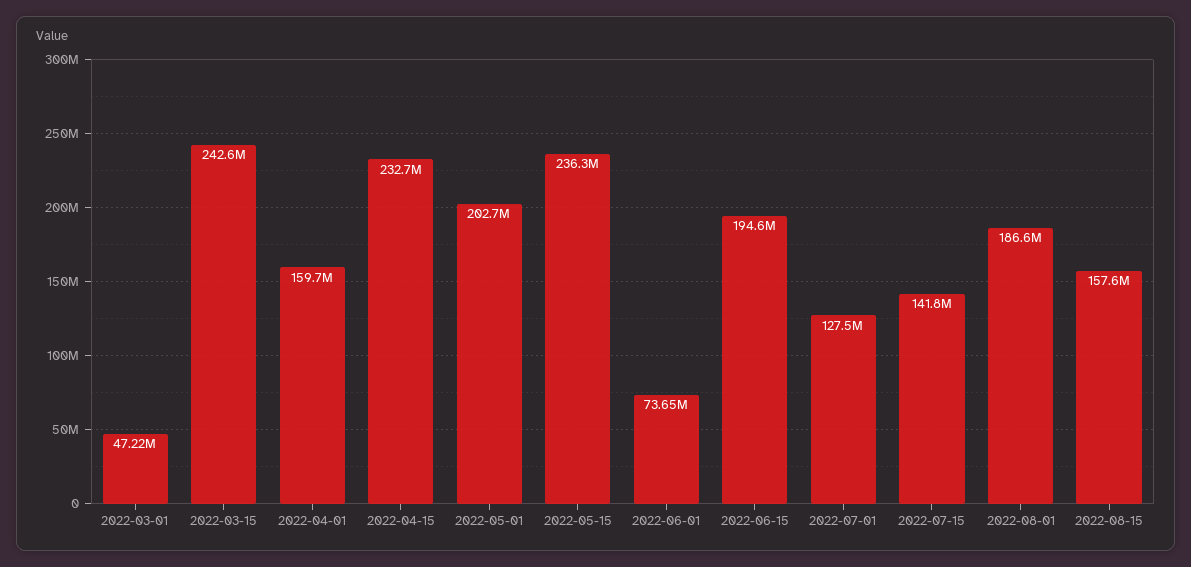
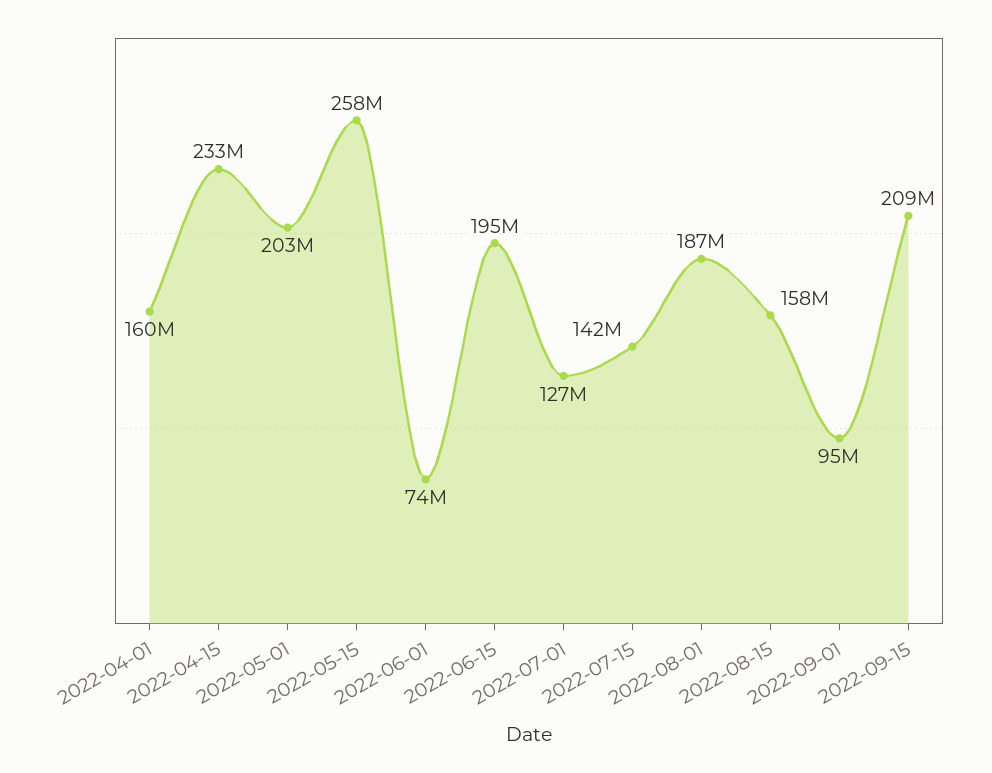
2022-03-01: 47220000 -> none
2022-03-15: 242600000 -> none
2022-05-15: 236300000 -> 258000000
2022-09-01: none -> 95000000
2022-09-15: none -> 209000000

